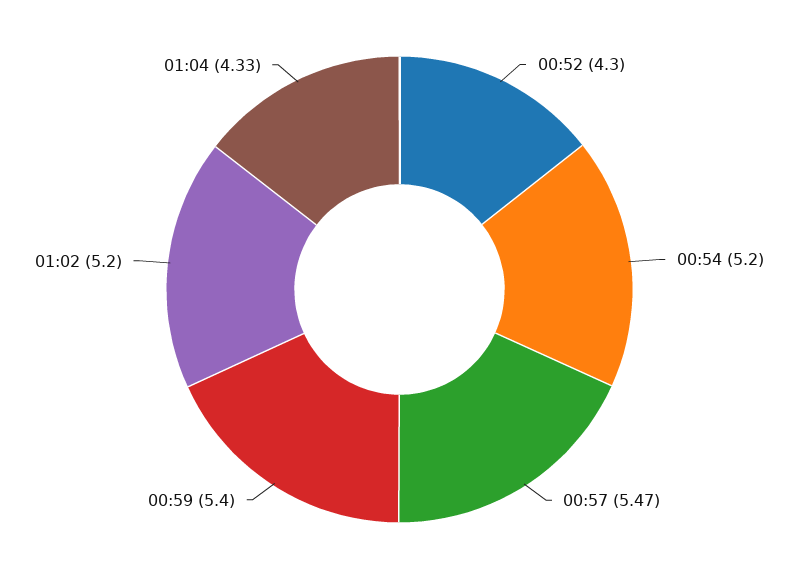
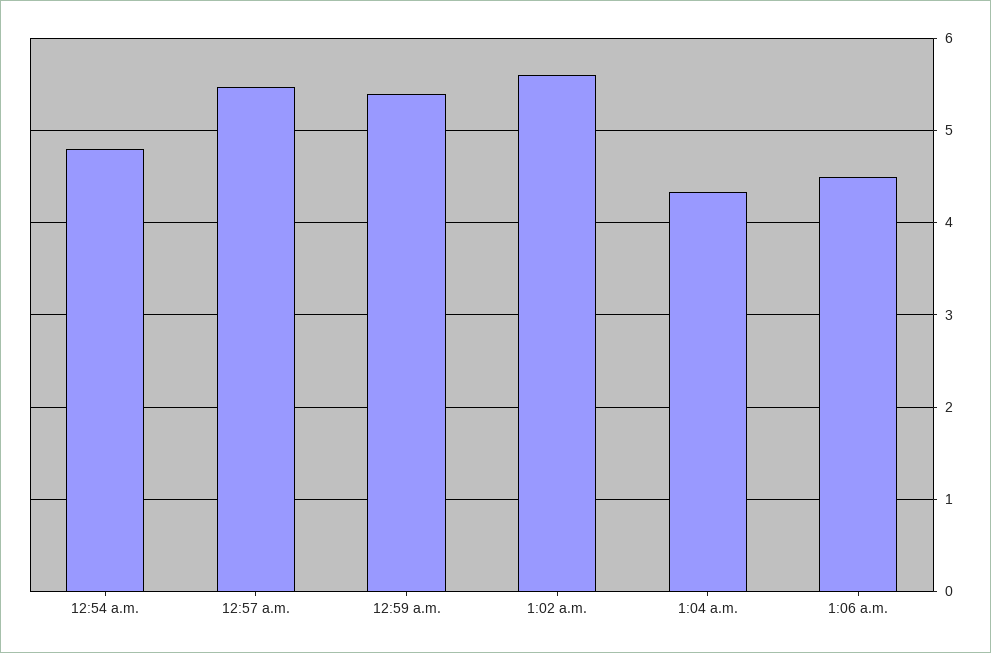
00:52: 4.3 -> none
00:54: 5.2 -> 4.8
01:02: 5.2 -> 5.6
1:06 a.m.: none -> 4.5

